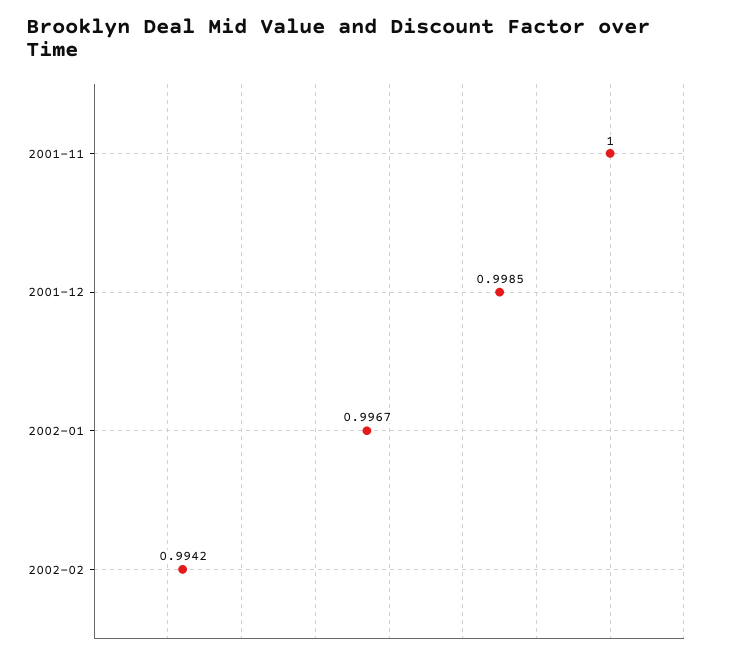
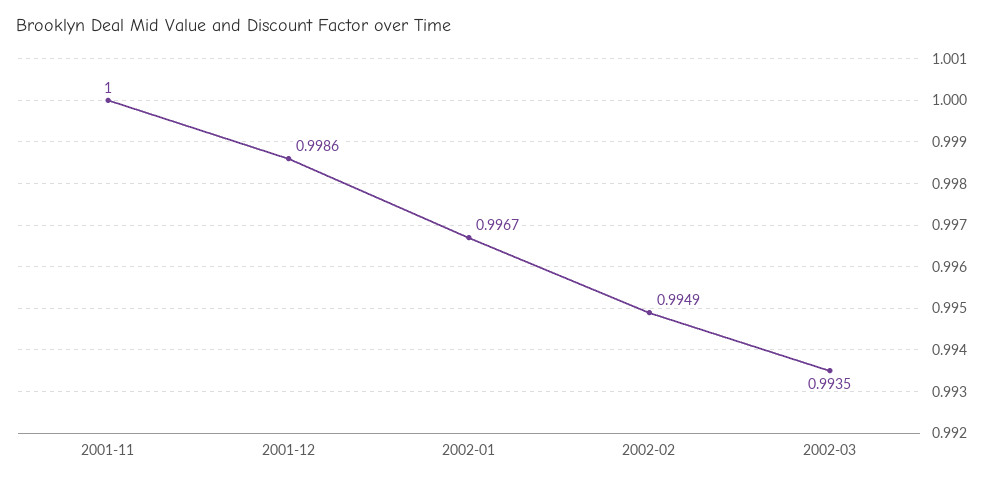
2001-12: 0.9985 -> 0.9986
2002-02: 0.9942 -> 0.9949
2002-03: none -> 0.9935

